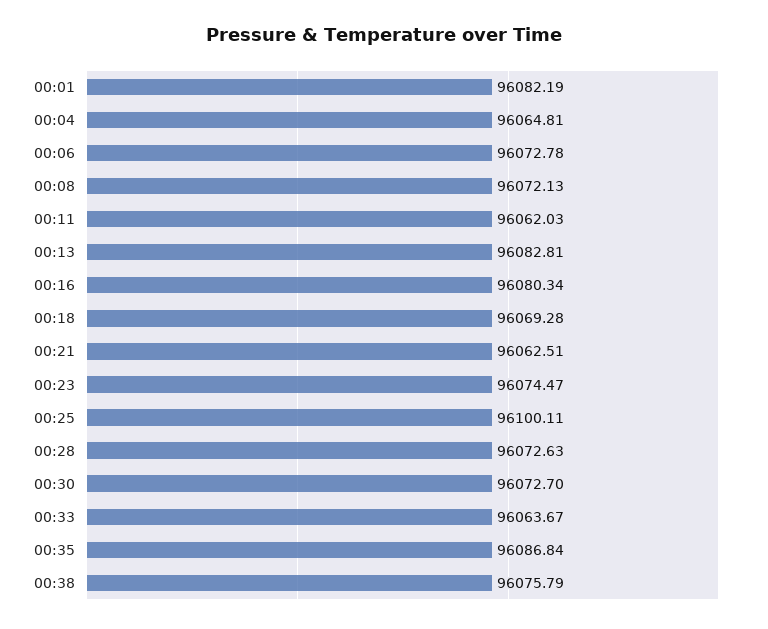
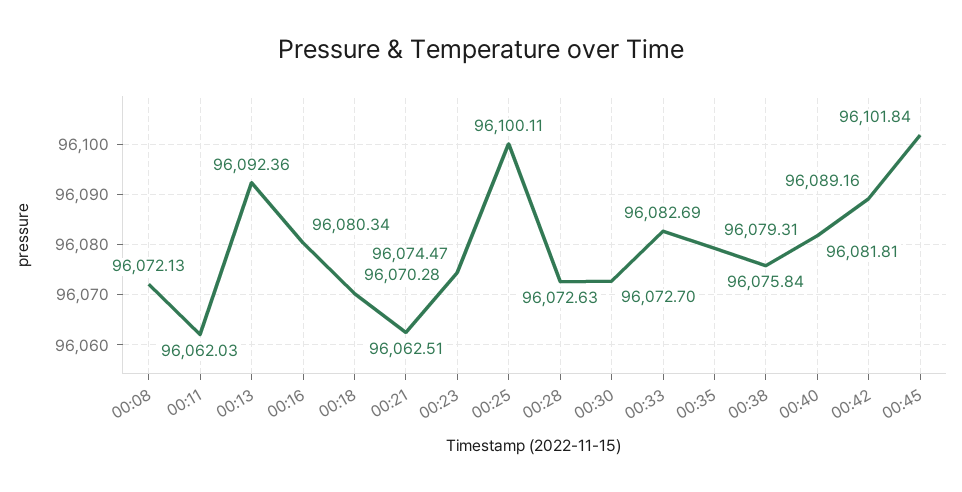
00:01: 96082.19 -> none
00:04: 96064.81 -> none
00:06: 96072.78 -> none
00:13: 96082.81 -> 96092.36
00:18: 96069.28 -> 96070.28
00:33: 96063.67 -> 96082.69
00:35: 96086.84 -> 96079.31
00:38: 96075.79 -> 96075.84
00:40: none -> 96081.81
00:42: none -> 96089.16
00:45: none -> 96101.84

